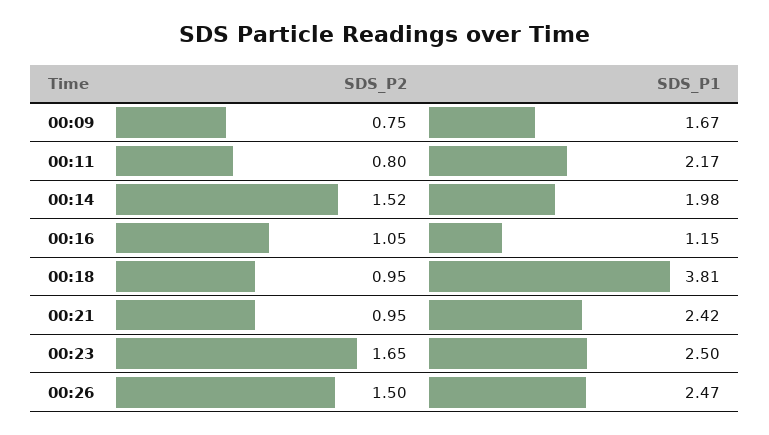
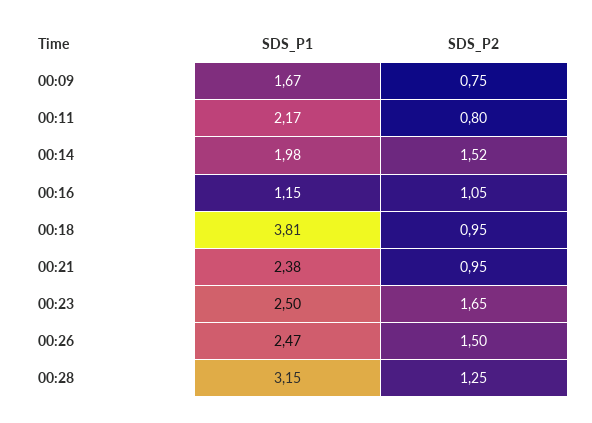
SDS_P1, 00:21: 2.42 -> 2.38
SDS_P1, 00:28: none -> 3.15
SDS_P2, 00:28: none -> 1.25

